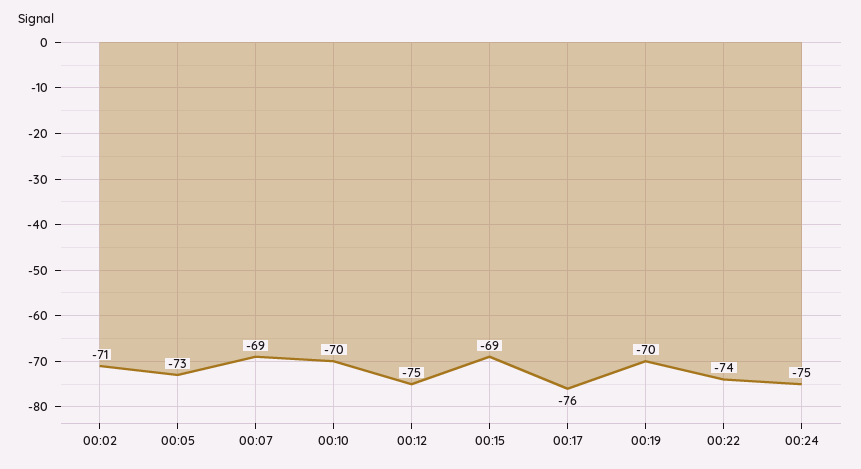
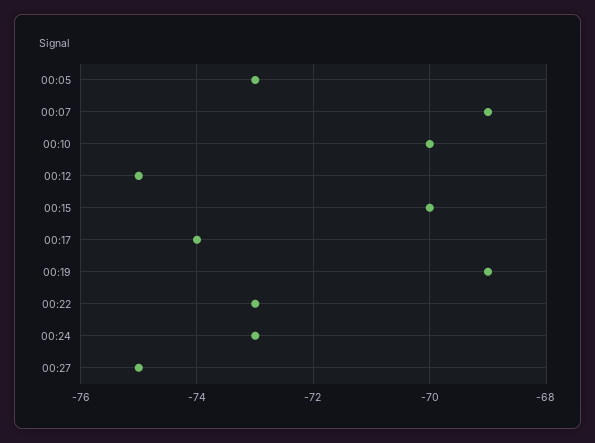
00:02: -71 -> none
00:15: -69 -> -70
00:17: -76 -> -74
00:19: -70 -> -69
00:22: -74 -> -73
00:24: -75 -> -73
00:27: none -> -75

